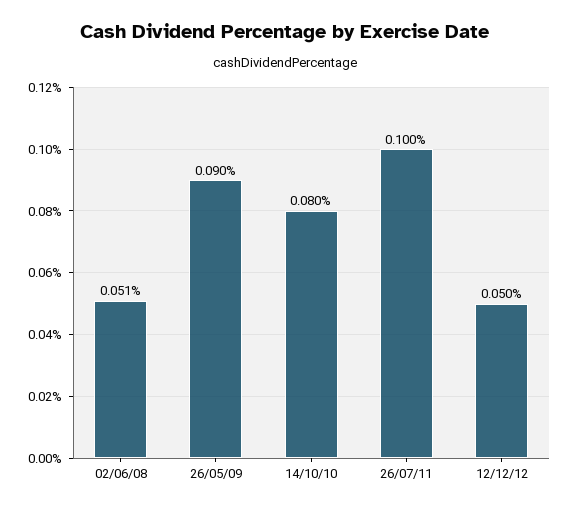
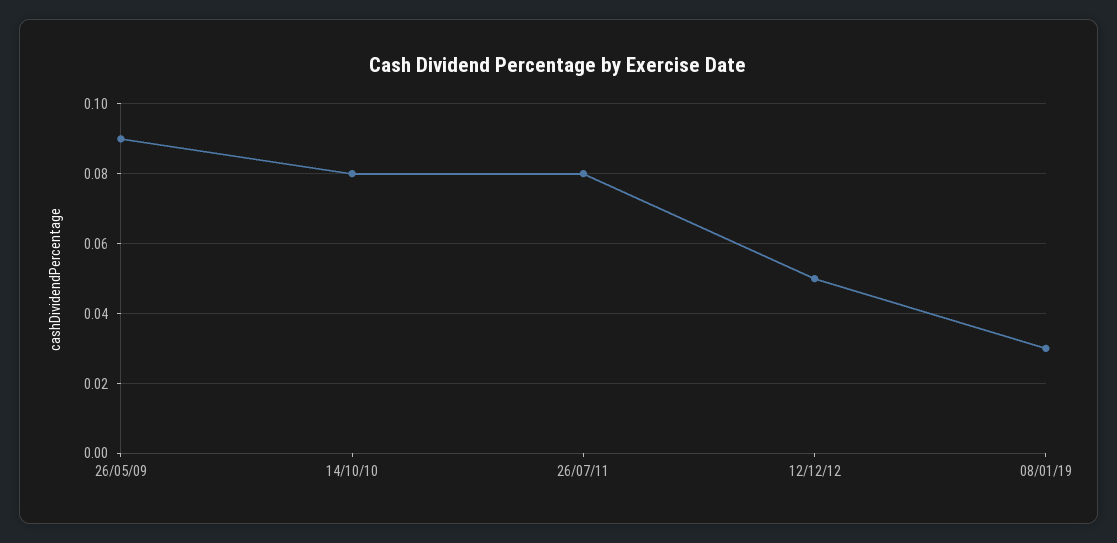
02/06/08: 0.051 -> none
26/07/11: 0.1 -> 0.08
08/01/19: none -> 0.03

